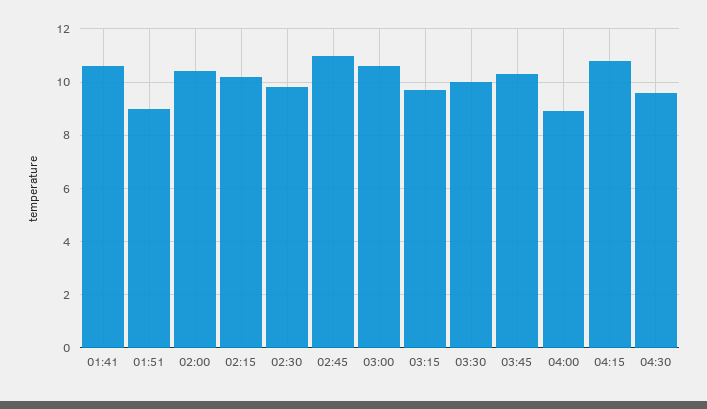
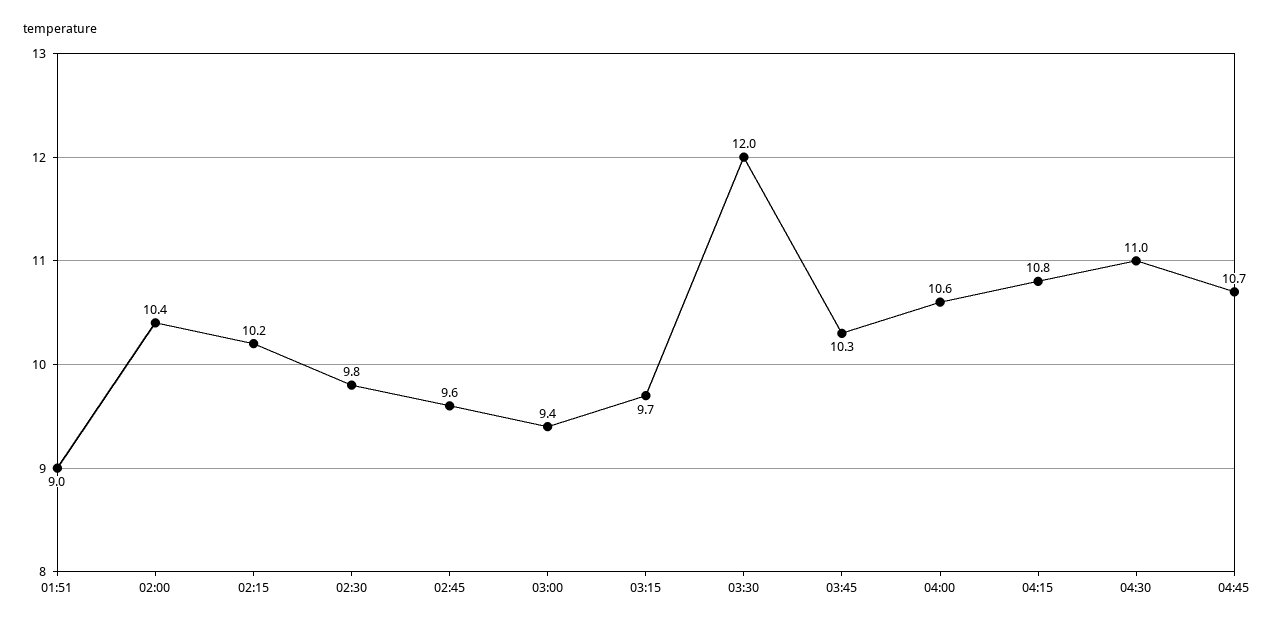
01:41: 10.5 -> none
02:45: 11 -> 9.6
03:00: 10.5 -> 9.4
03:30: 10 -> 12
04:00: 9 -> 10.6
04:30: 9.5 -> 11
04:45: none -> 10.7

